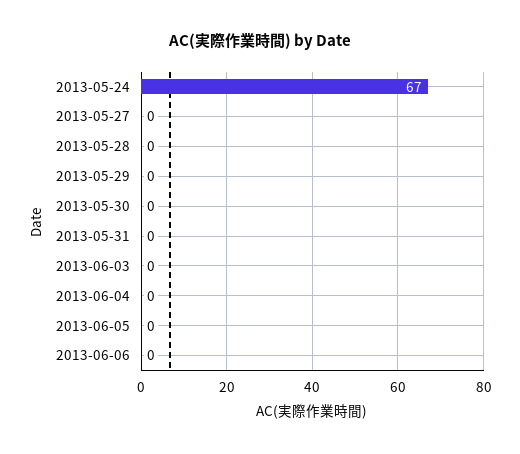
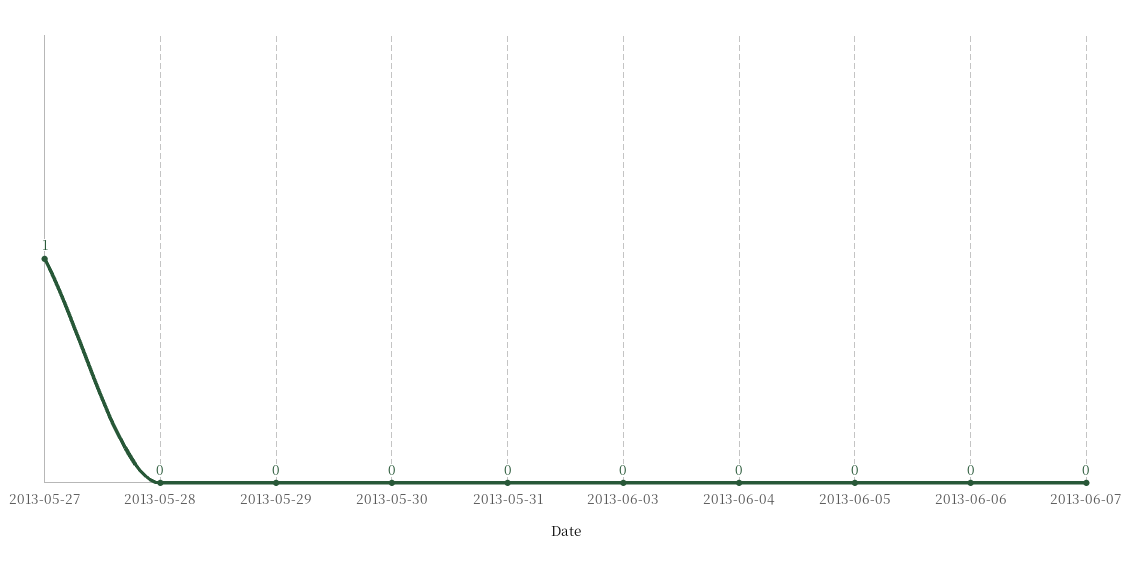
2013-05-24: 67 -> none
2013-05-27: 0 -> 1
2013-06-07: none -> 0

